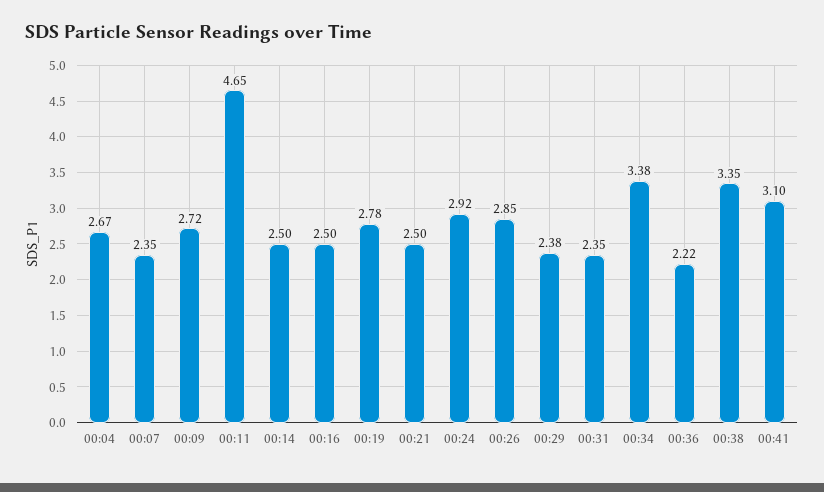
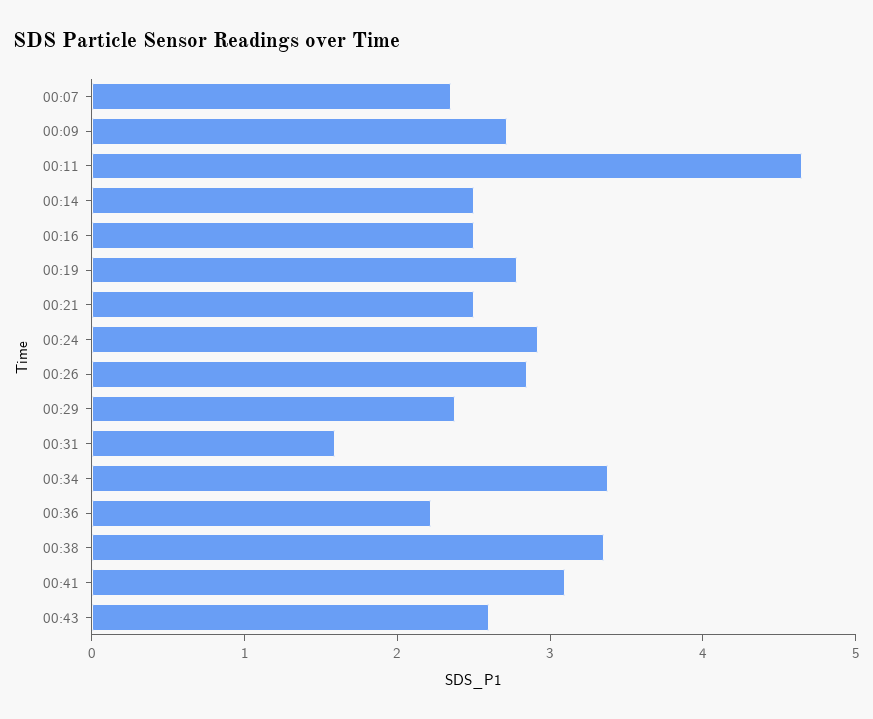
00:04: 2.67 -> none
00:31: 2.35 -> 1.6
00:43: none -> 2.6

